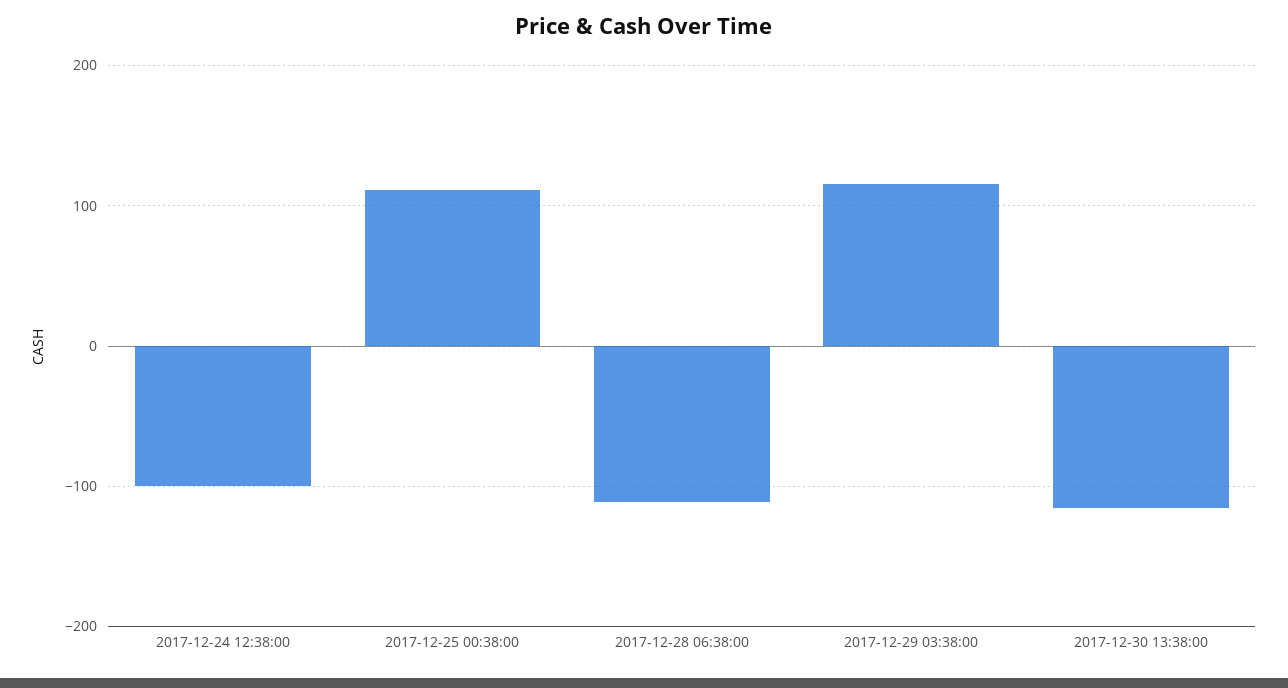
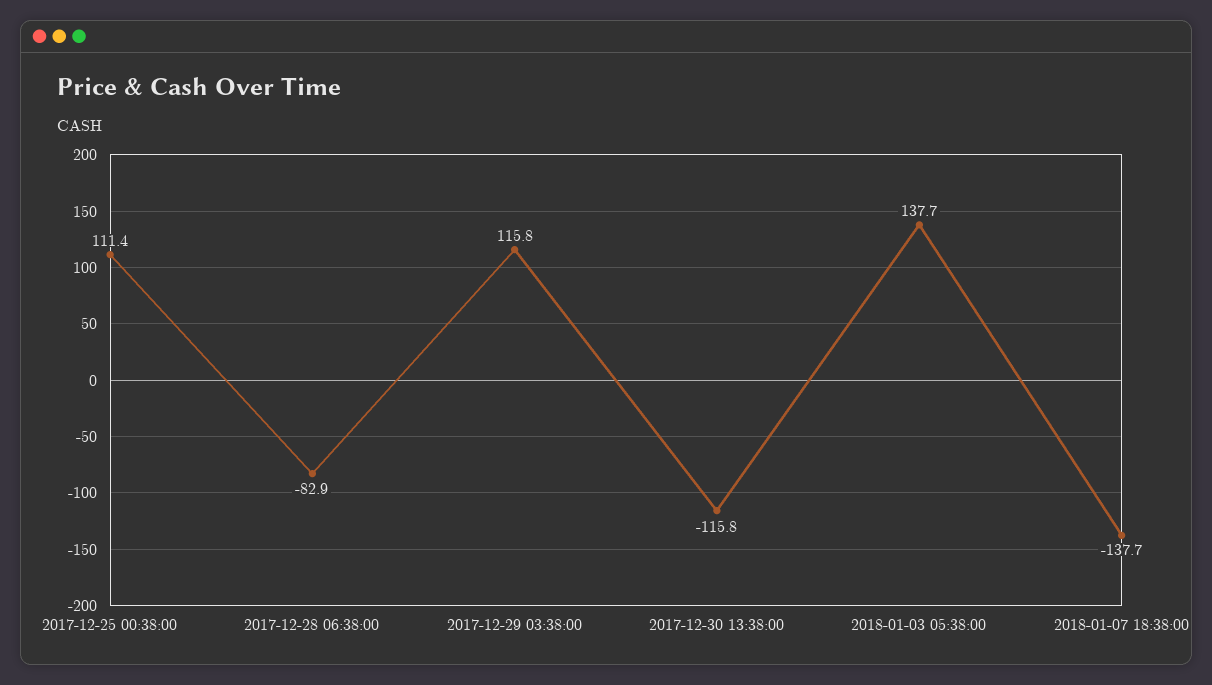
2017-12-24 12:38:00: -100 -> none
2017-12-28 06:38:00: -110 -> -82.9
2018-01-03 05:38:00: none -> 137.7
2018-01-07 18:38:00: none -> -137.7

